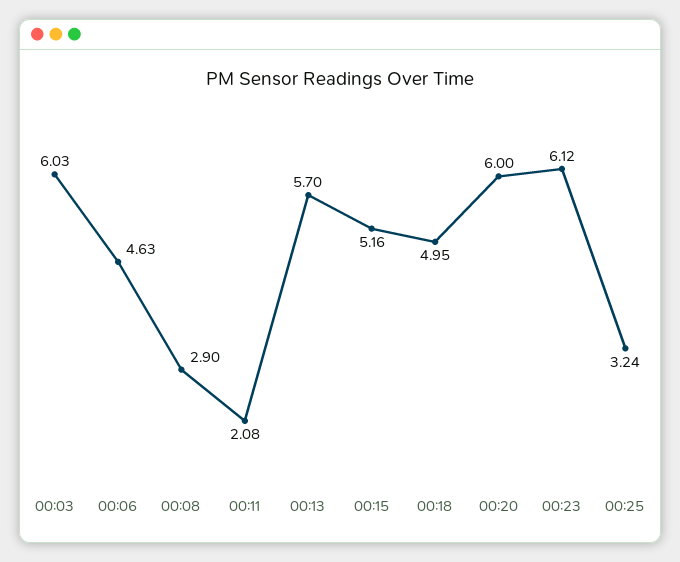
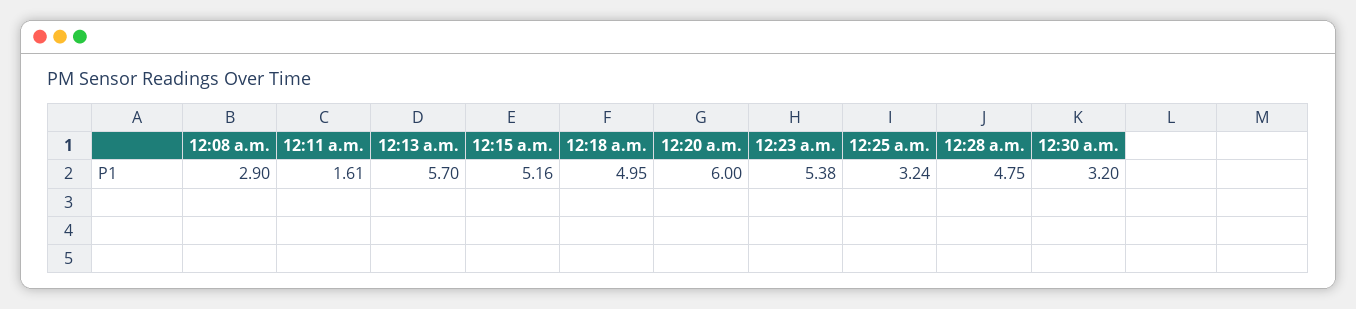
00:03: 6.03 -> none
00:06: 4.63 -> none
00:11: 2.08 -> 1.61
00:23: 6.12 -> 5.38
12:28 a.m.: none -> 4.75
12:30 a.m.: none -> 3.2

